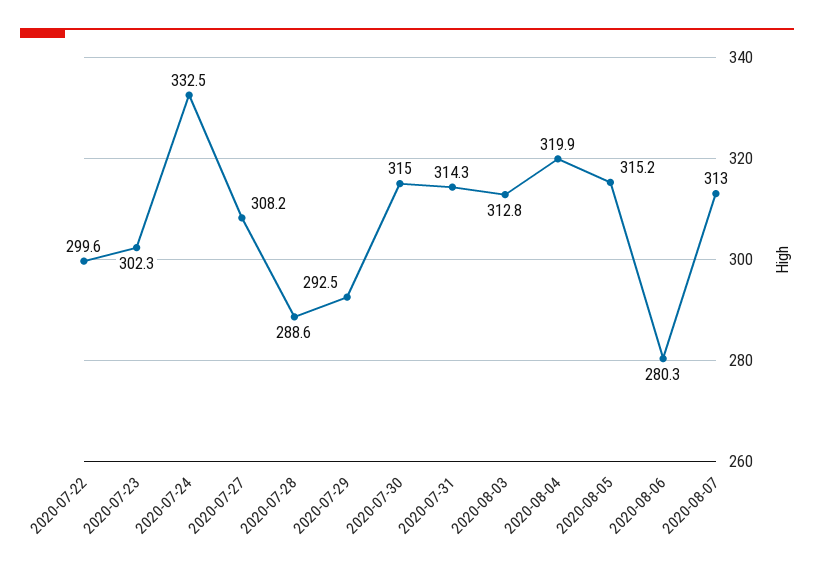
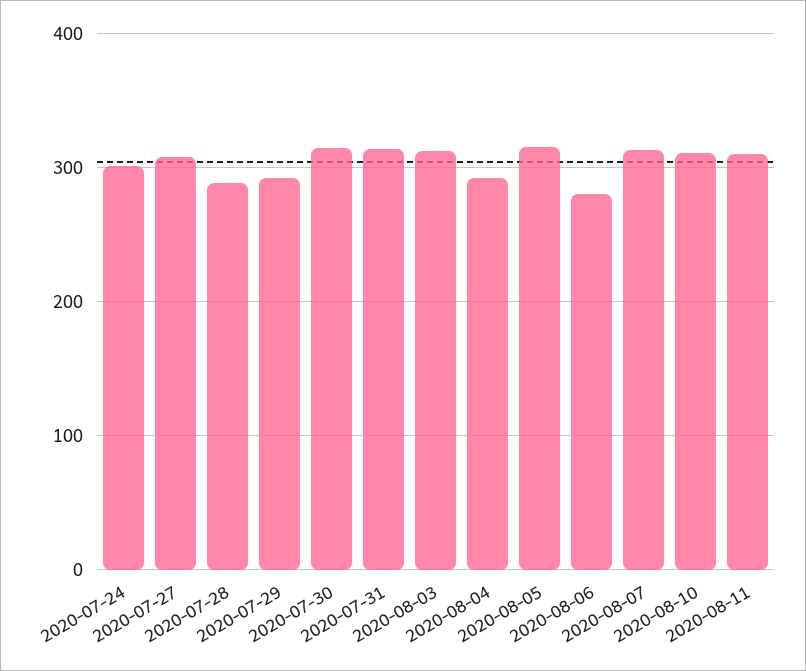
2020-07-22: 299.6 -> none
2020-07-23: 302.3 -> none
2020-07-24: 332.5 -> 300
2020-08-04: 319.9 -> 290
2020-08-10: none -> 310
2020-08-11: none -> 310

